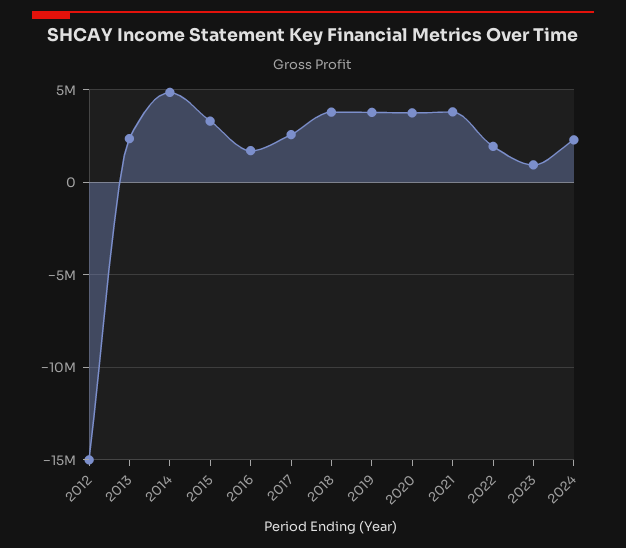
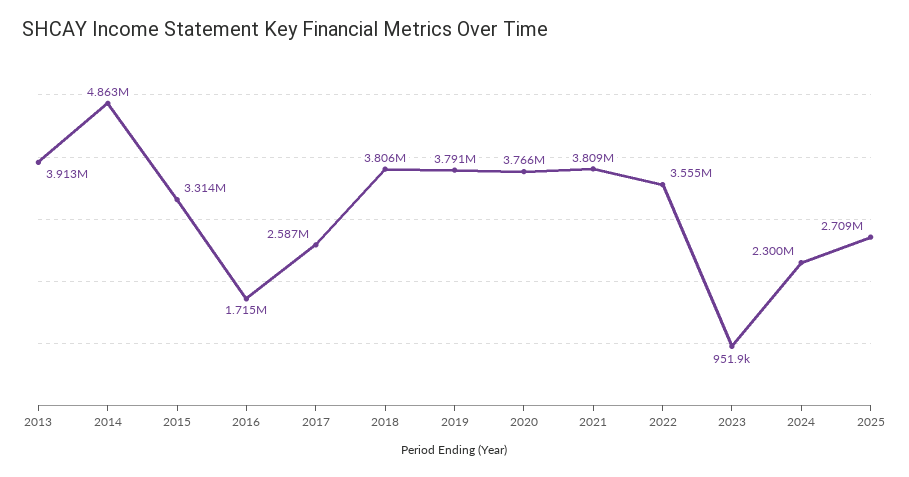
2012: -15000000 -> none
2013: 2500000 -> 3913000
2022: 2000000 -> 3555000
2025: none -> 2709000

